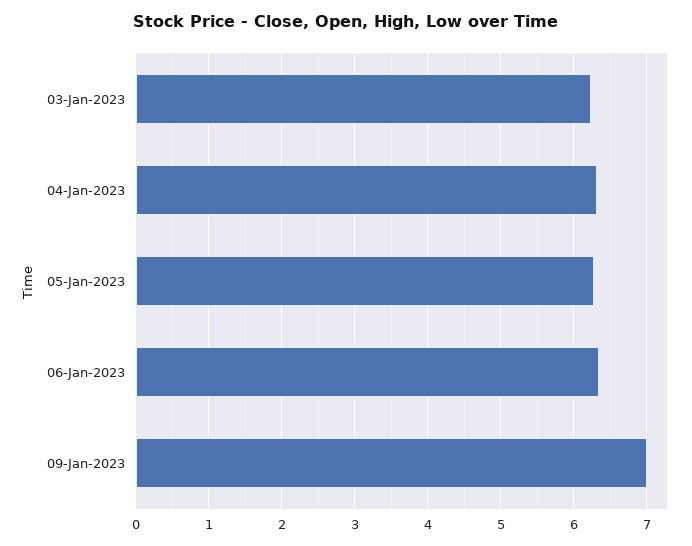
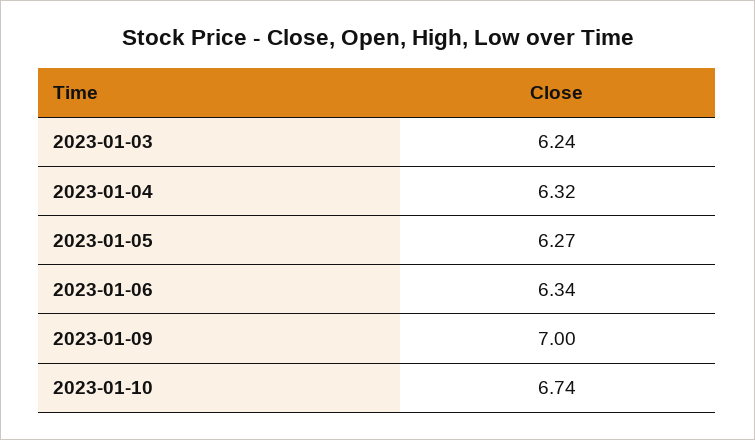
2023-01-10: none -> 6.74

